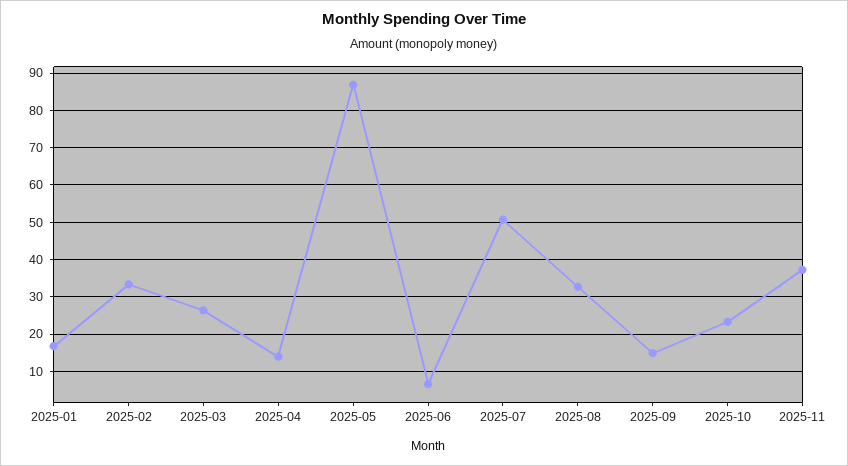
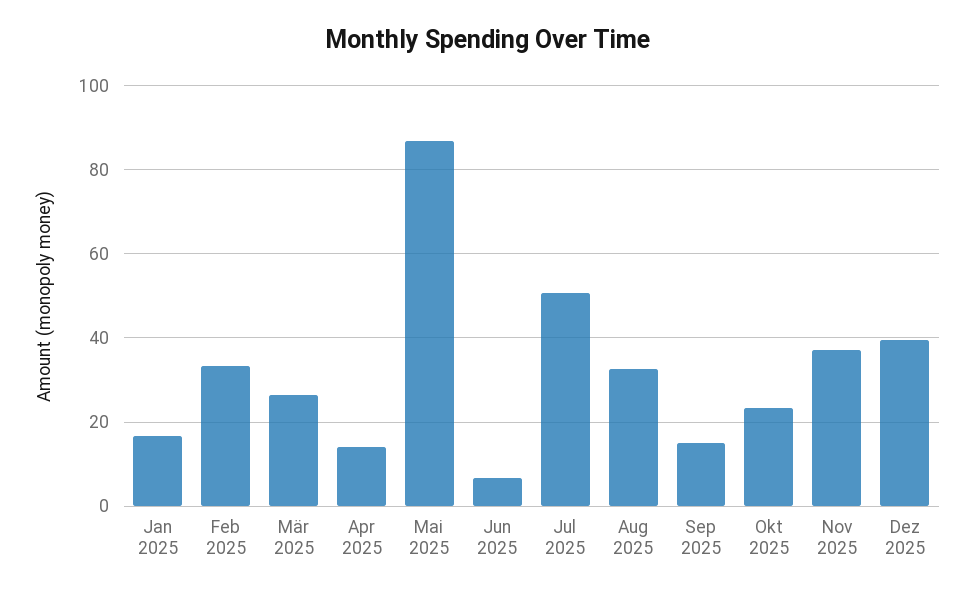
Dez 2025: none -> 40

